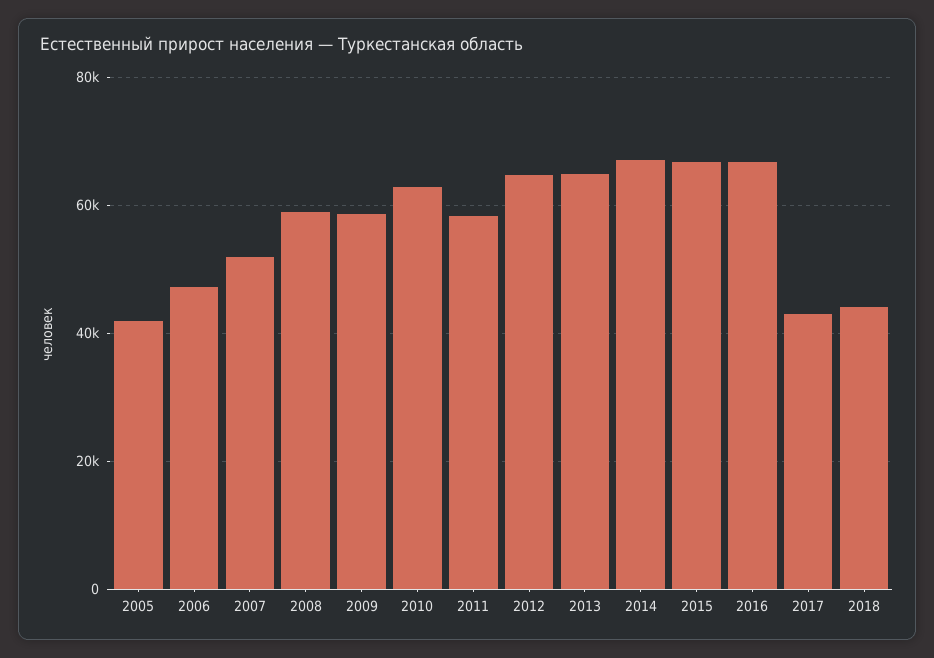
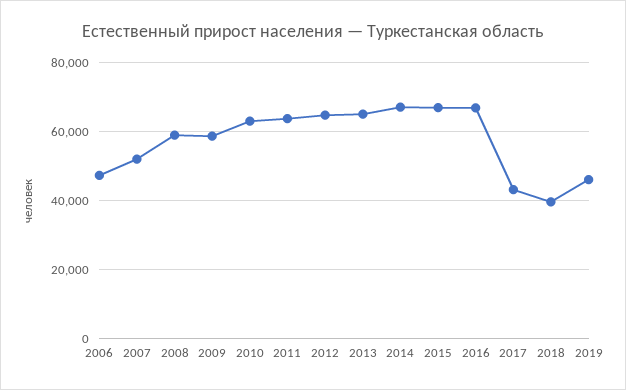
2005: 42000 -> none
2011: 58000 -> 64000
2018: 44000 -> 40000
2019: none -> 46000

